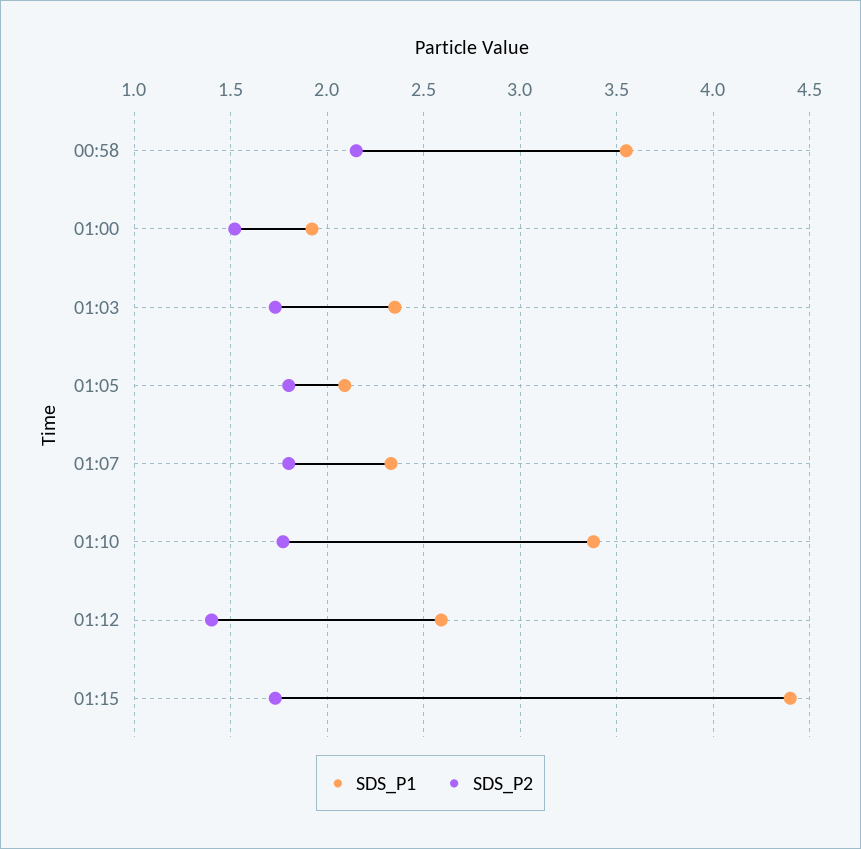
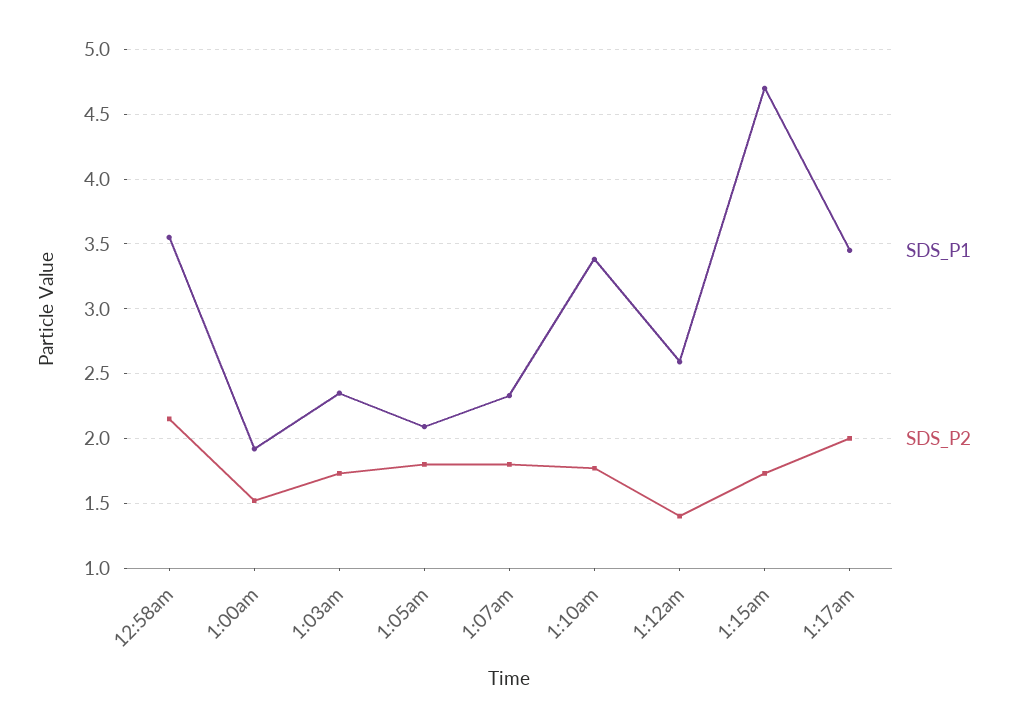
SDS_P1, 01:15: 4.4 -> 4.7
SDS_P1, 1:17am: none -> 3.45
SDS_P2, 1:17am: none -> 2

